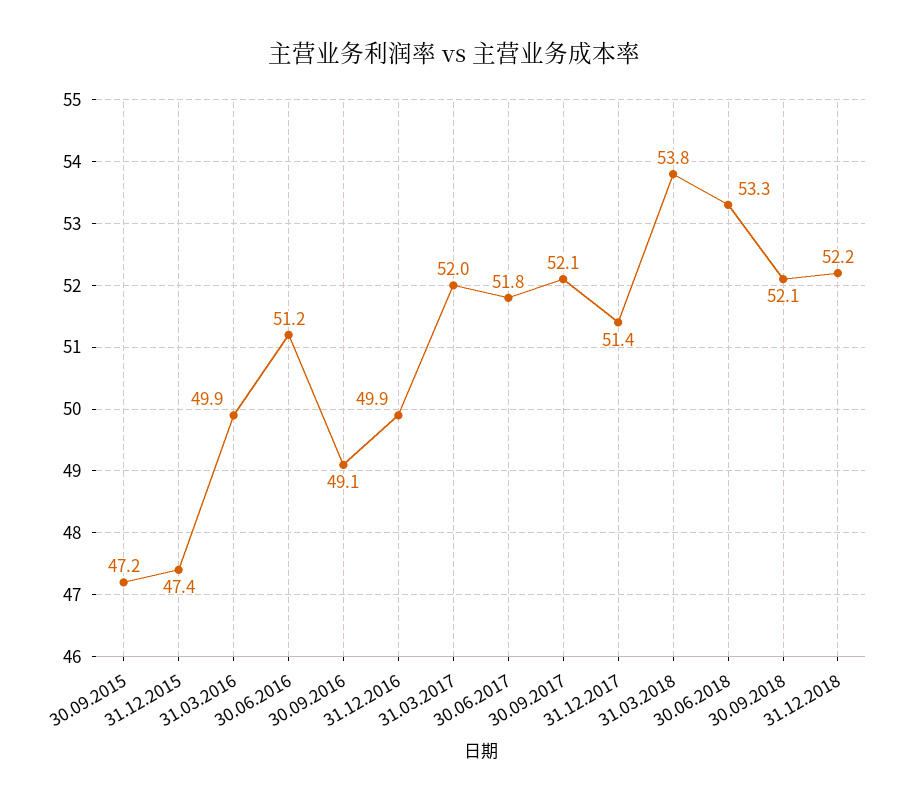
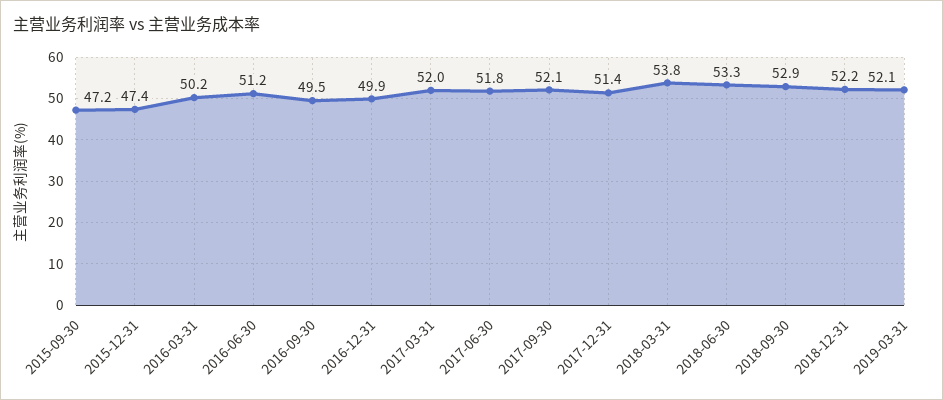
31.03.2016: 49.9 -> 50.2
30.09.2016: 49.1 -> 49.5
30.09.2018: 52.1 -> 52.9
2019-03-31: none -> 52.1

